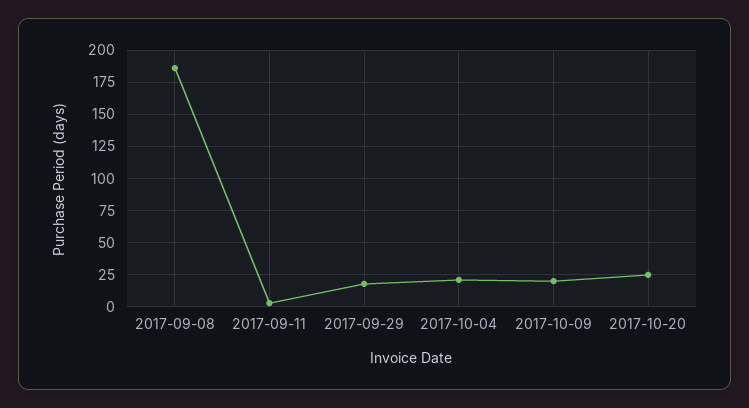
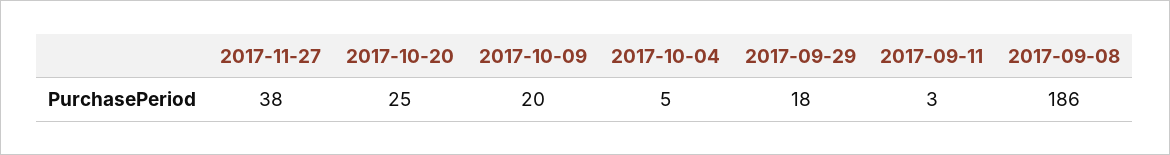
2017-10-04: 20 -> 5
2017-11-27: none -> 38

